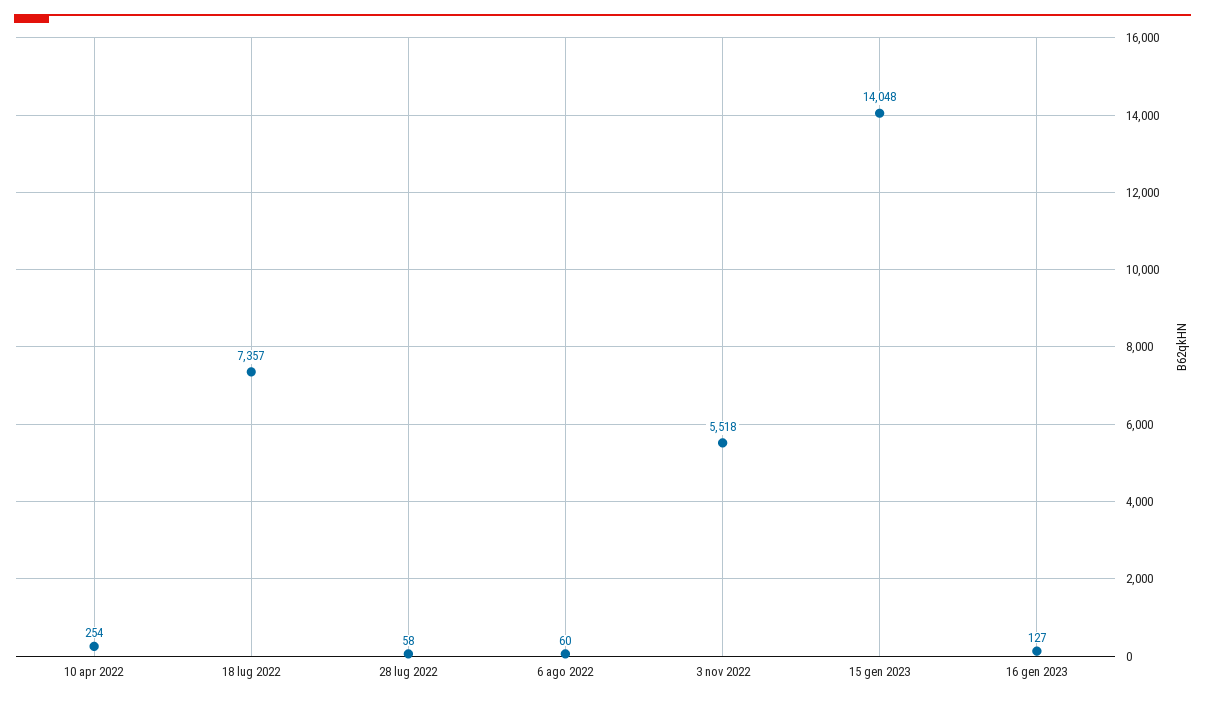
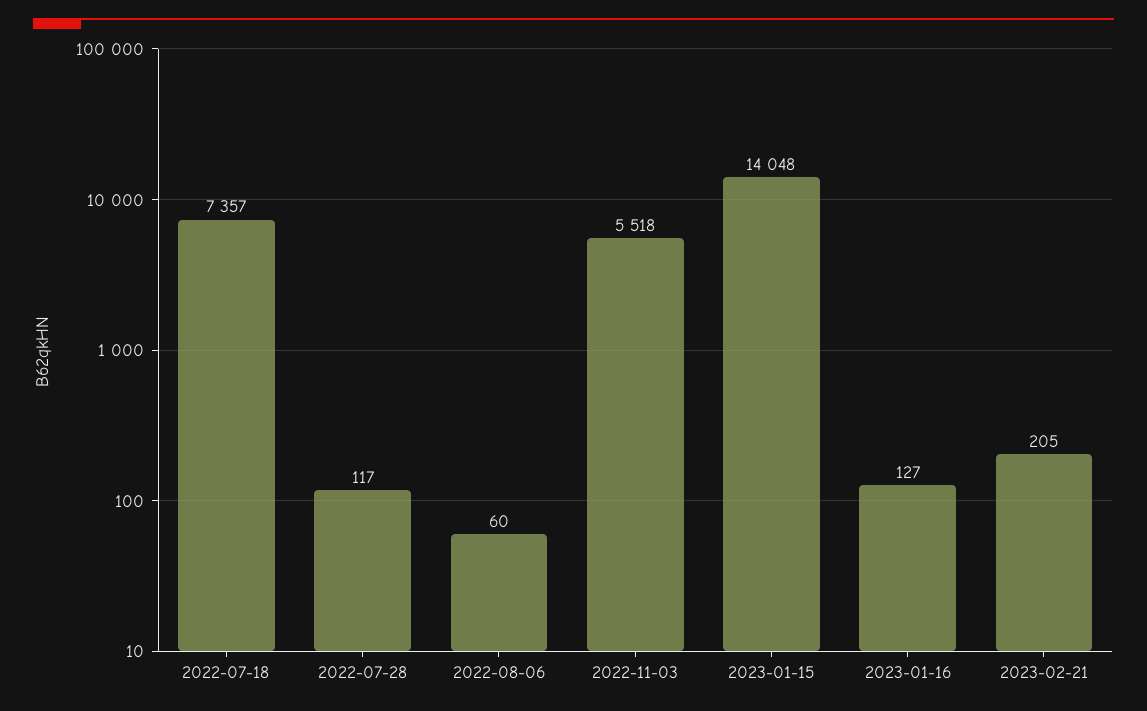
10 apr 2022: 254 -> none
28 lug 2022: 58 -> 117
2023-02-21: none -> 205

